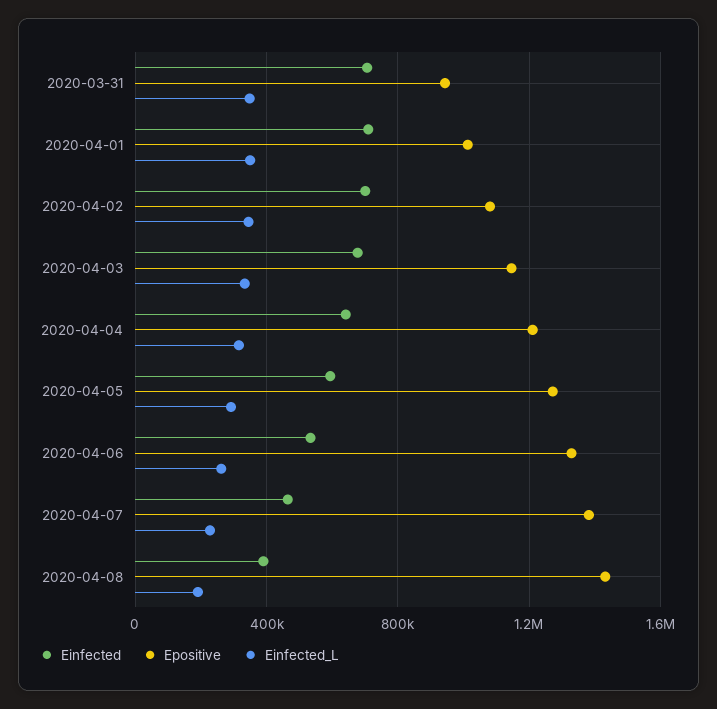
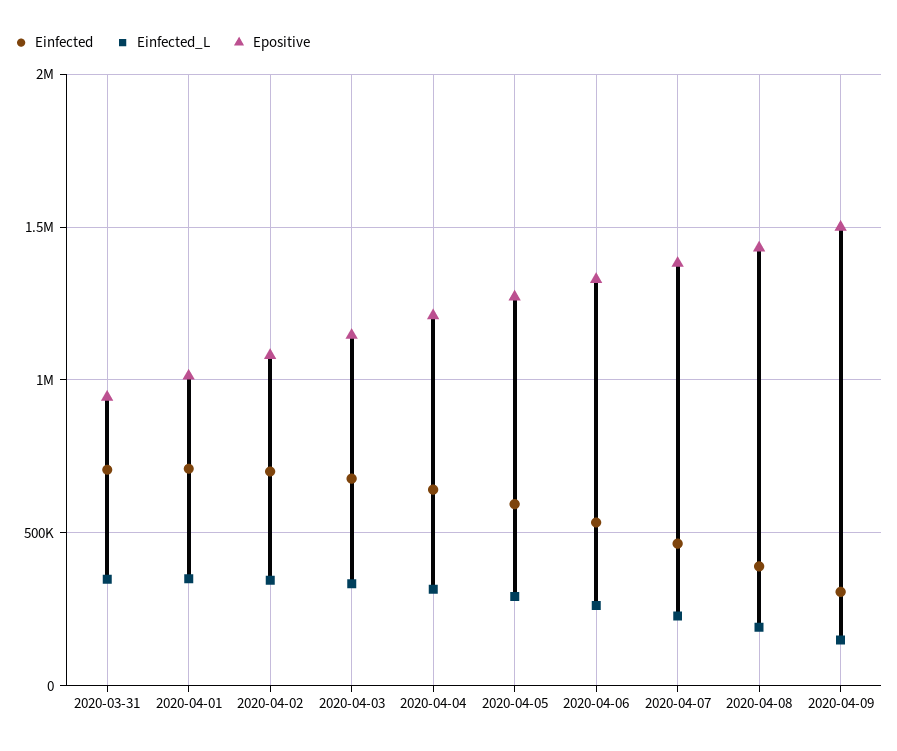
Einfected, 2020-04-09: none -> 300000
Einfected_L, 2020-04-09: none -> 150000
Epositive, 2020-04-09: none -> 1500000

